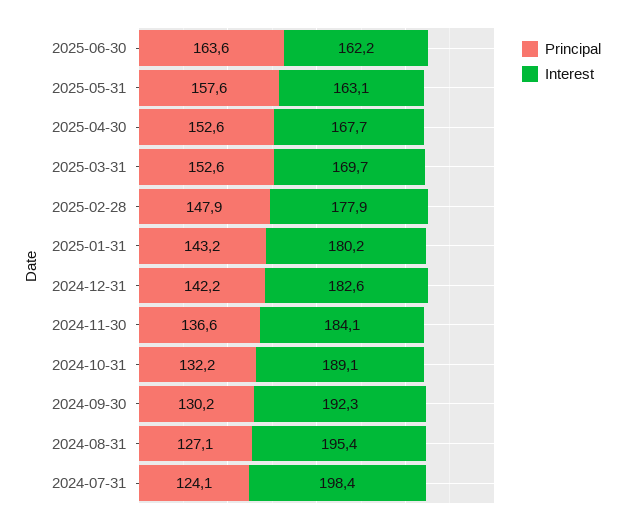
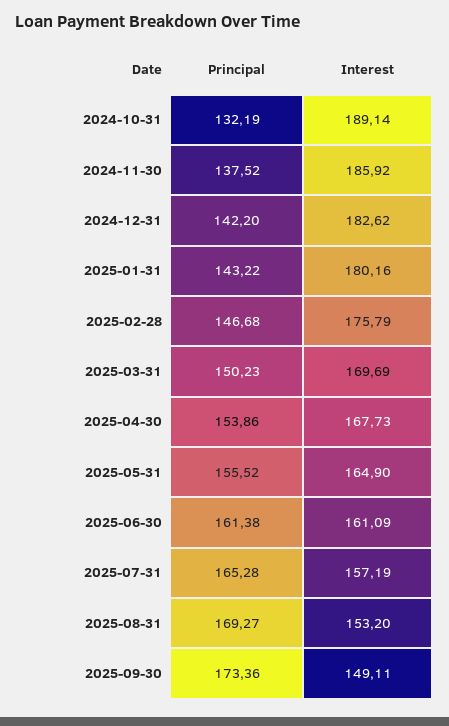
Principal, 2025-06-30: 163.6 -> 161.38
Interest, 2025-06-30: 162.2 -> 161.09
Principal, 2025-05-31: 157.6 -> 155.52
Interest, 2025-05-31: 163.1 -> 164.9
Principal, 2025-04-30: 152.6 -> 153.86
Principal, 2025-03-31: 152.6 -> 150.23
Principal, 2025-02-28: 147.9 -> 146.68
Interest, 2025-02-28: 177.9 -> 175.79
Principal, 2024-11-30: 136.6 -> 137.52
Interest, 2024-11-30: 184.1 -> 185.92
Principal, 2024-09-30: 130.2 -> none
Interest, 2024-09-30: 192.3 -> none
Principal, 2024-08-31: 127.1 -> none
Interest, 2024-08-31: 195.4 -> none
Principal, 2024-07-31: 124.1 -> none
Interest, 2024-07-31: 198.4 -> none
Principal, 2025-07-31: none -> 165.28
Interest, 2025-07-31: none -> 157.19
Principal, 2025-08-31: none -> 169.27
Interest, 2025-08-31: none -> 153.2
Principal, 2025-09-30: none -> 173.36
Interest, 2025-09-30: none -> 149.11

